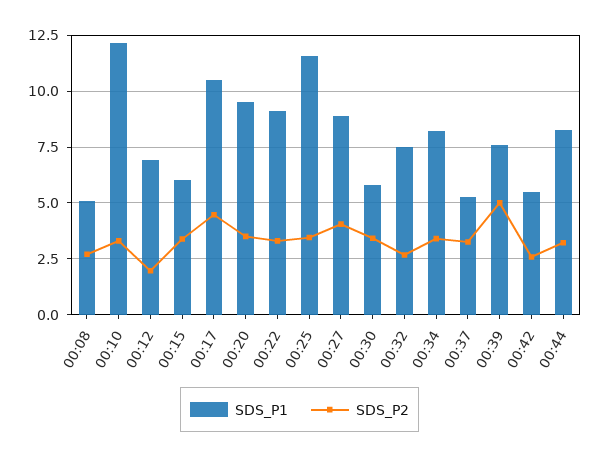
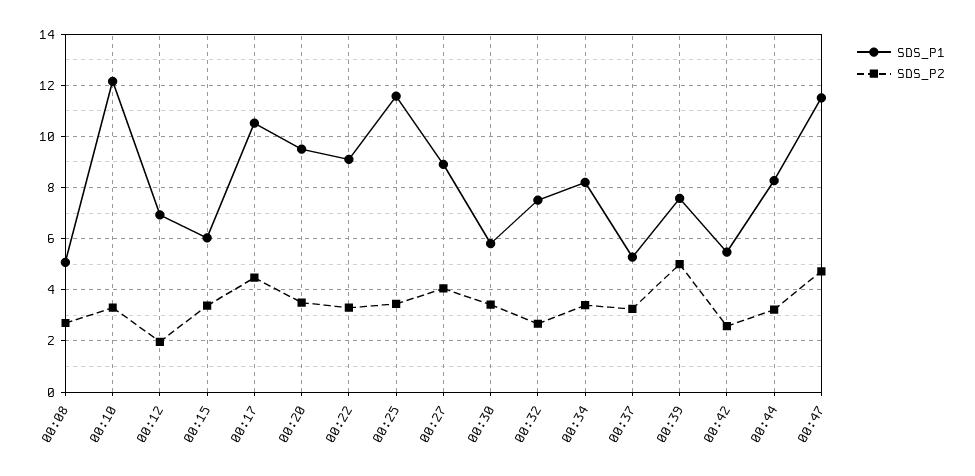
SDS_P1, 00:47: none -> 11.5
SDS_P2, 00:47: none -> 4.75

